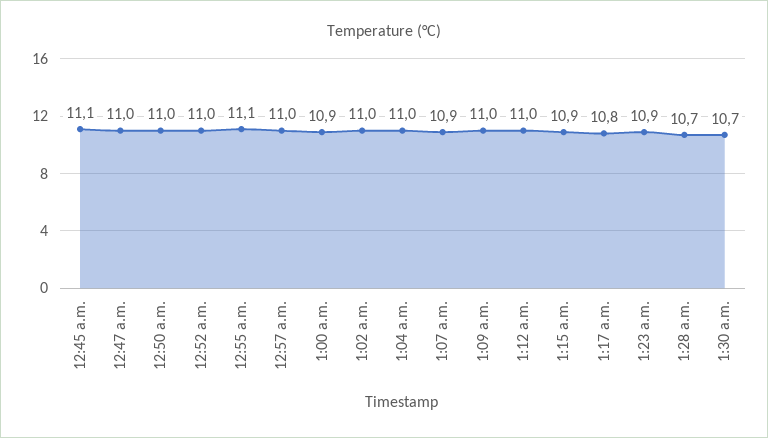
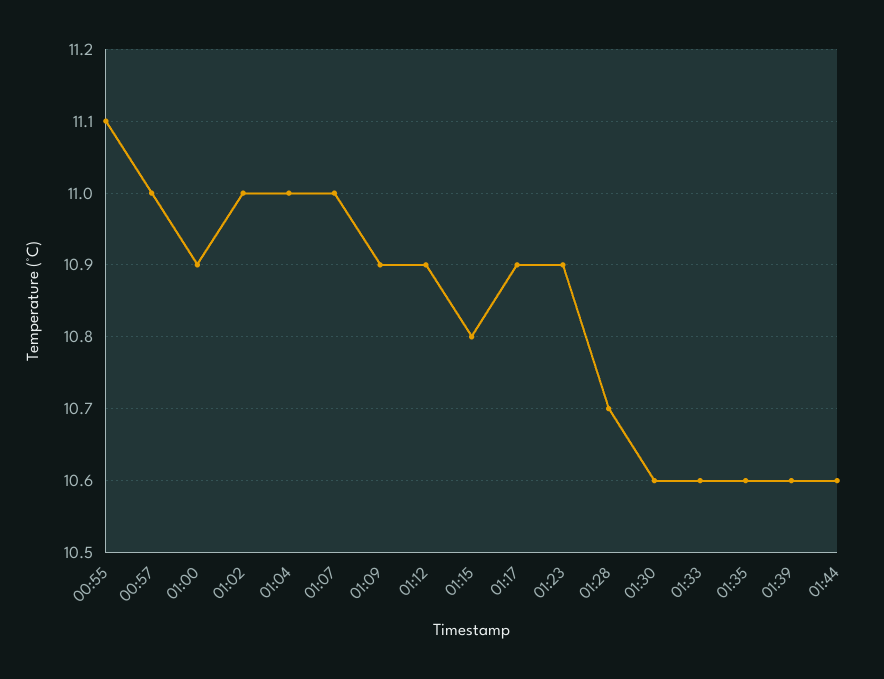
12:45 a.m.: 11.1 -> none
12:47 a.m.: 11 -> none
12:50 a.m.: 11 -> none
12:52 a.m.: 11 -> none
1:07 a.m.: 10.9 -> 11
1:09 a.m.: 11 -> 10.9
1:12 a.m.: 11 -> 10.9
1:15 a.m.: 10.9 -> 10.8
1:17 a.m.: 10.8 -> 10.9
1:30 a.m.: 10.7 -> 10.6
01:33: none -> 10.6
01:35: none -> 10.6
01:39: none -> 10.6
01:44: none -> 10.6

